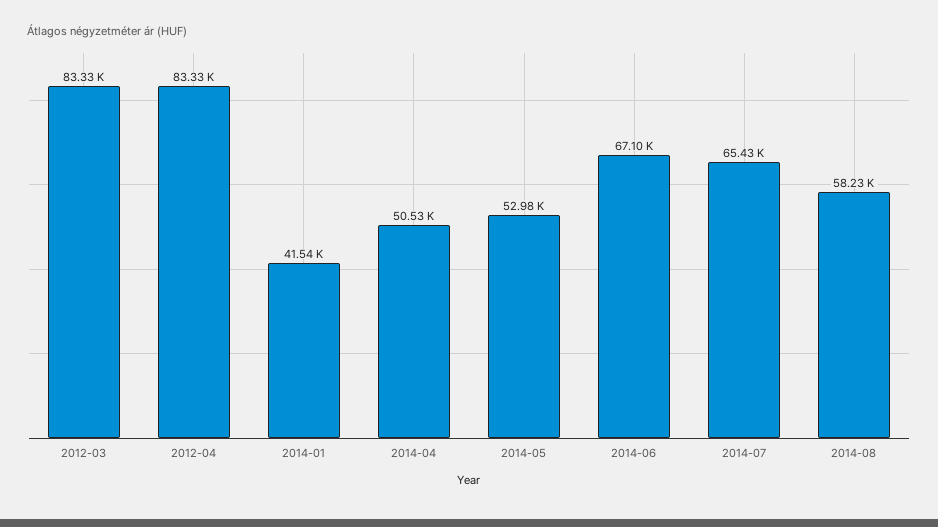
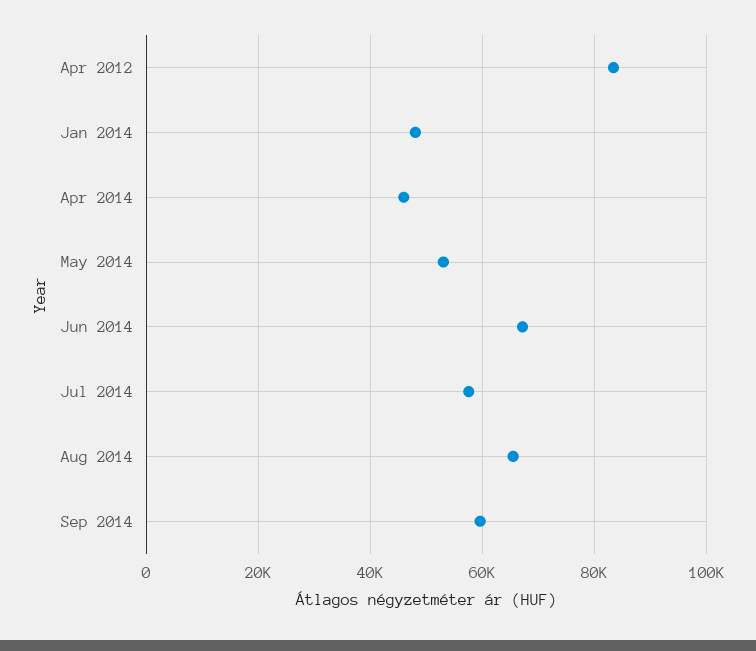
2012-03: 83330 -> none
2014-01: 41540 -> 48000
2014-04: 50530 -> 46000
2014-07: 65430 -> 58000
2014-08: 58230 -> 66000
Sep 2014: none -> 60000

